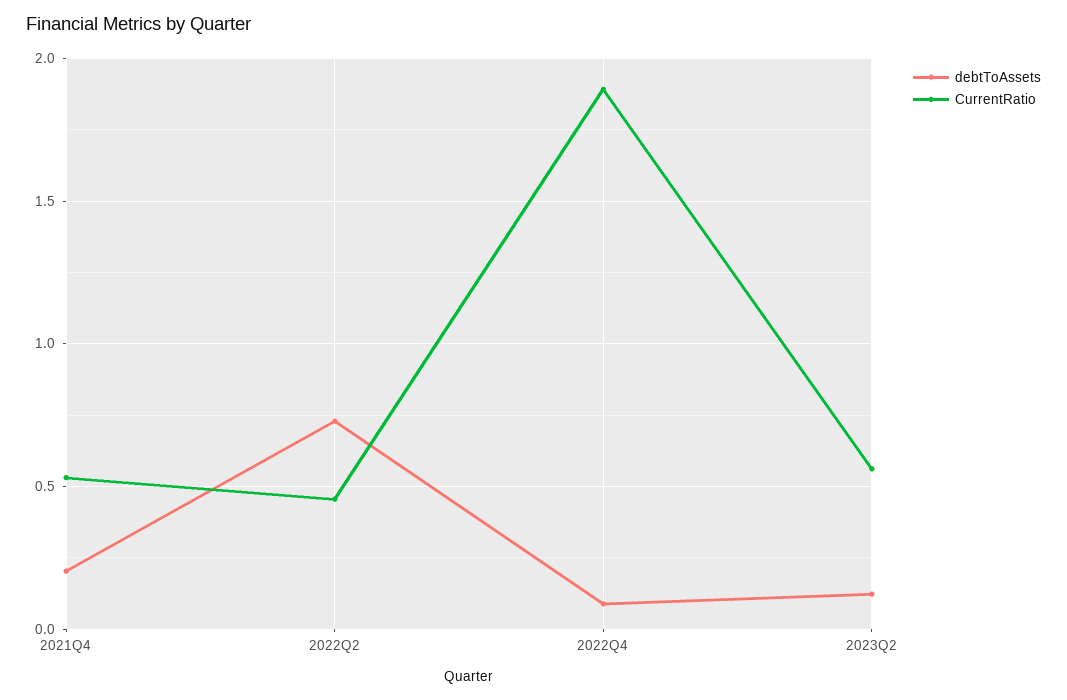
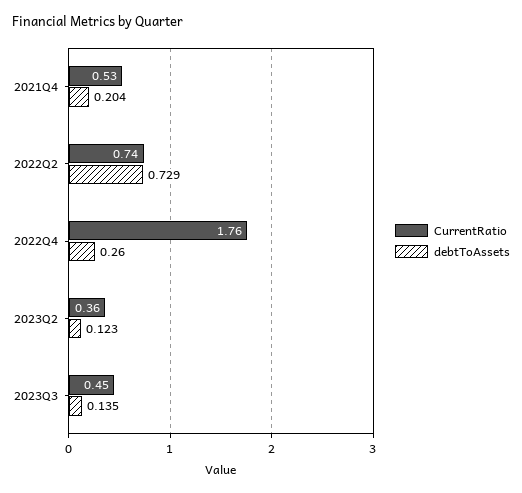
CurrentRatio, 2022Q2: 0.45 -> 0.74
debtToAssets, 2022Q4: 0.1 -> 0.26
CurrentRatio, 2022Q4: 1.9 -> 1.76
CurrentRatio, 2023Q2: 0.55 -> 0.36
CurrentRatio, 2023Q3: none -> 0.45
debtToAssets, 2023Q3: none -> 0.135

